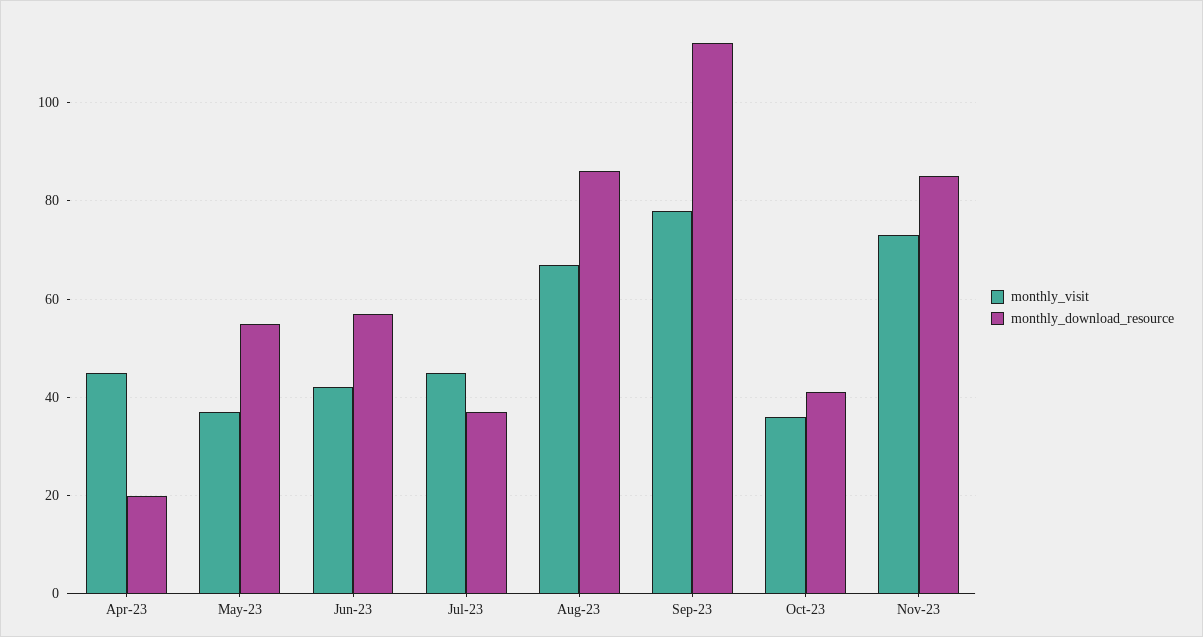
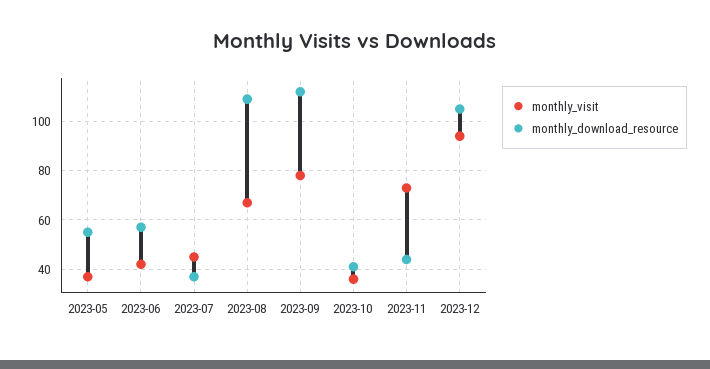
monthly_visit, Apr-23: 45 -> none
monthly_download_resource, Apr-23: 20 -> none
monthly_download_resource, Aug-23: 85 -> 110
monthly_download_resource, Nov-23: 85 -> 45
monthly_visit, 2023-12: none -> 95
monthly_download_resource, 2023-12: none -> 105

